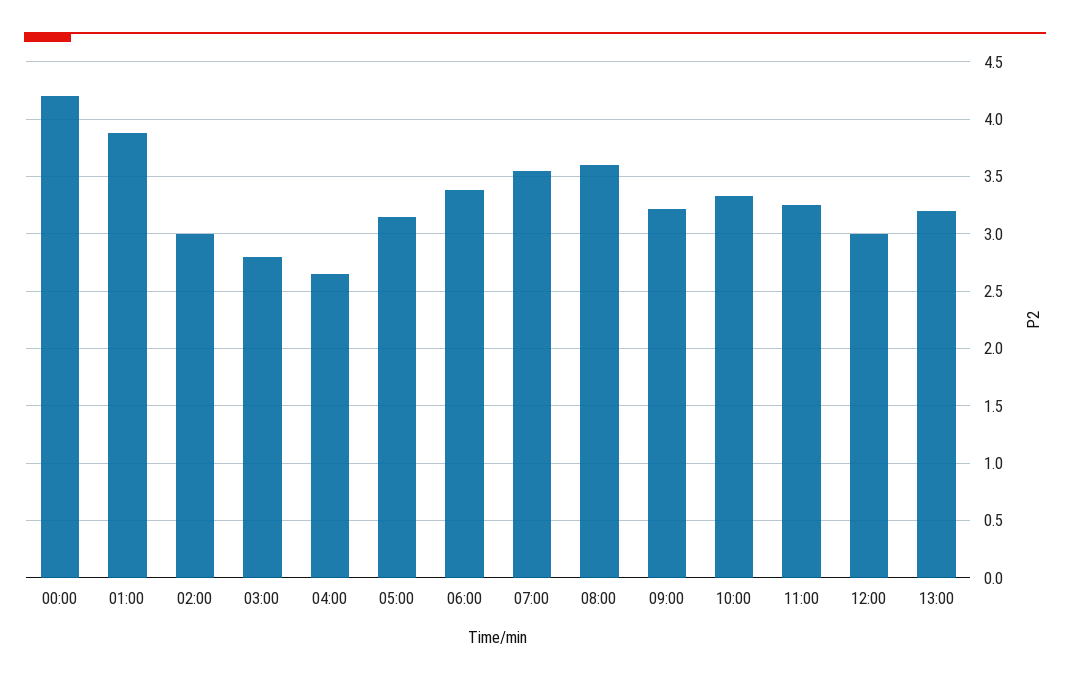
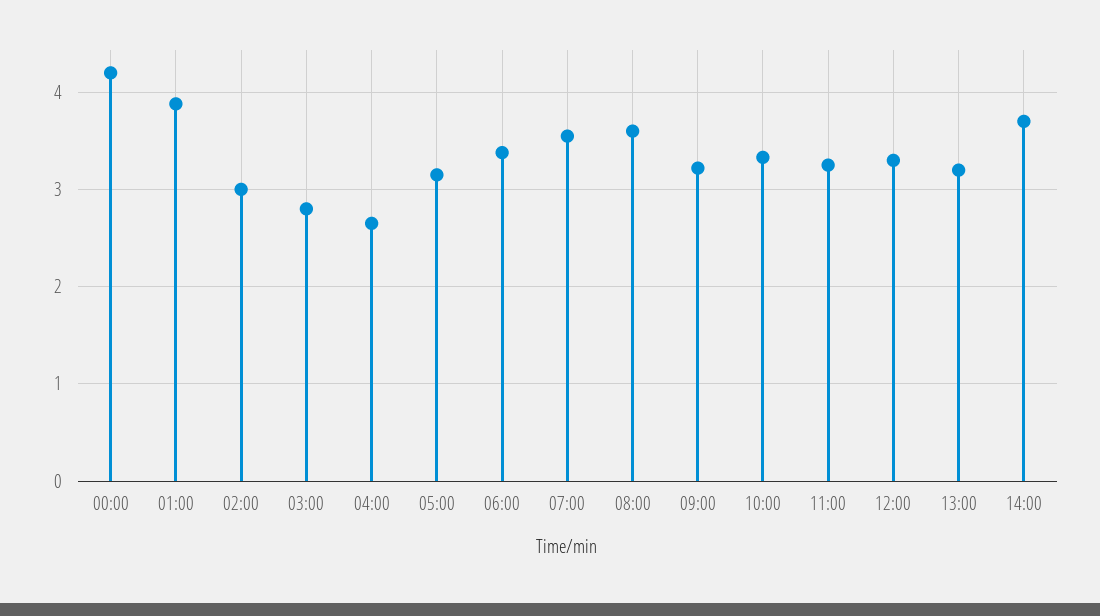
12:00: 3 -> 3.3
14:00: none -> 3.7

